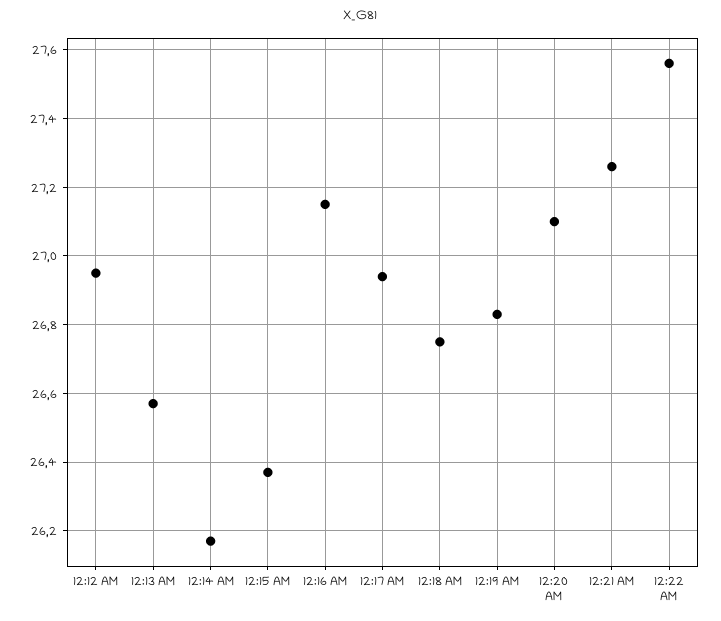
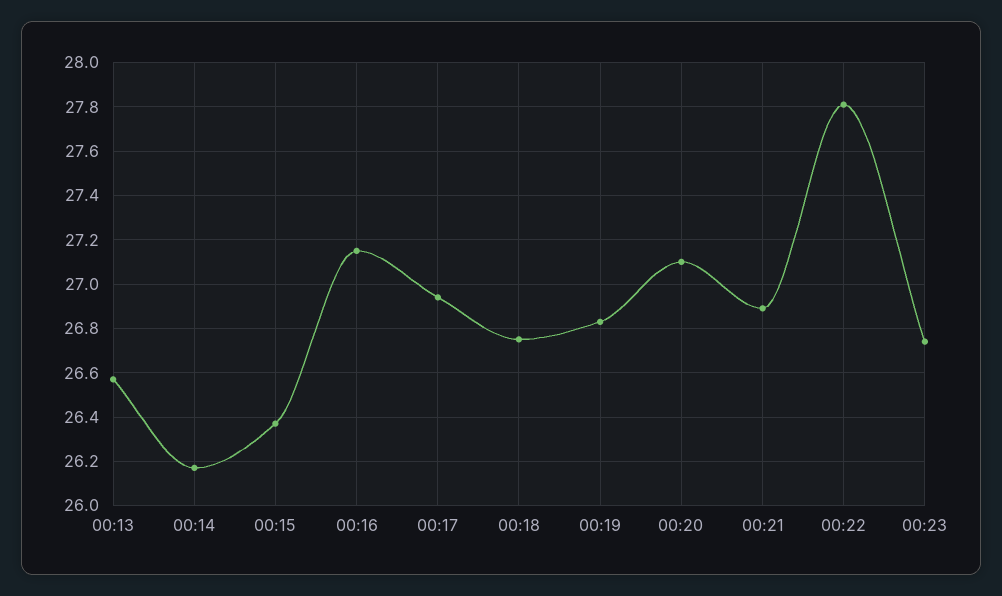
12:12 AM: 26.95 -> none
12:21 AM: 27.25 -> 26.9
12:22 AM: 27.55 -> 27.8
00:23: none -> 26.75

